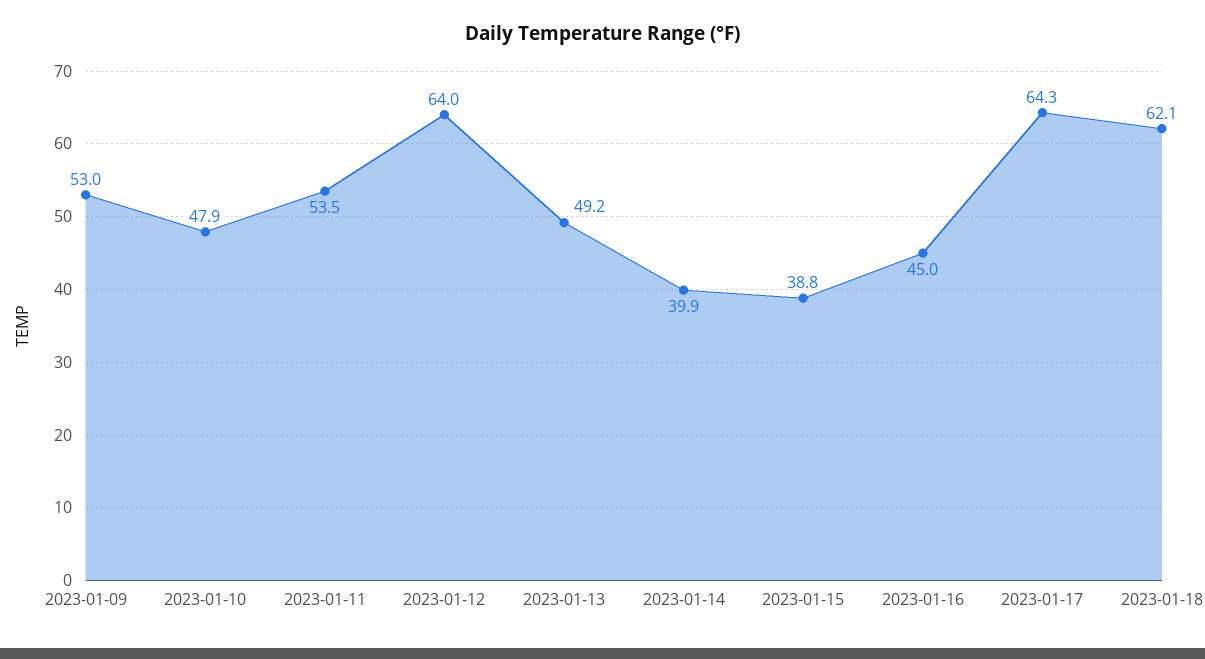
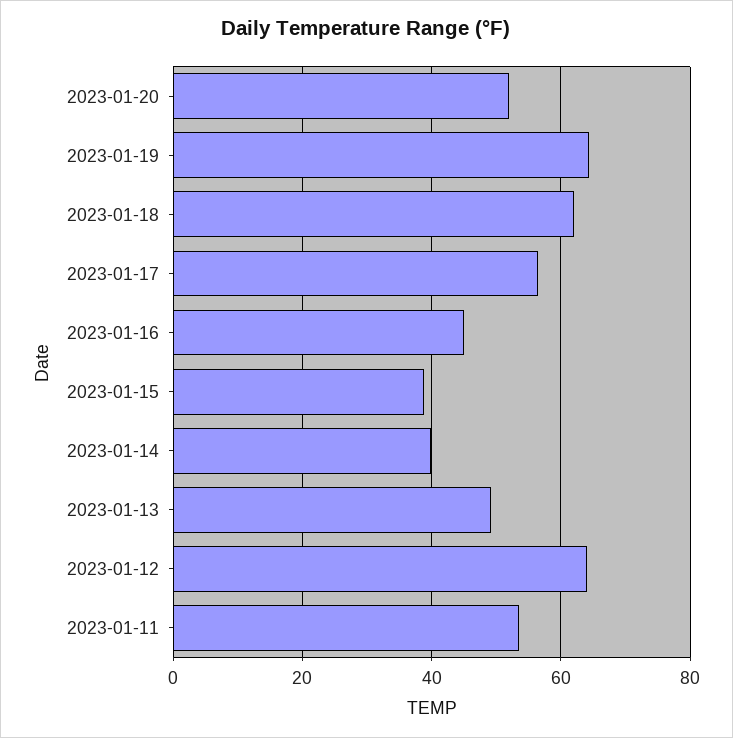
2023-01-09: 53 -> none
2023-01-10: 47.9 -> none
2023-01-17: 64.3 -> 56
2023-01-20: none -> 52
2023-01-19: none -> 64

